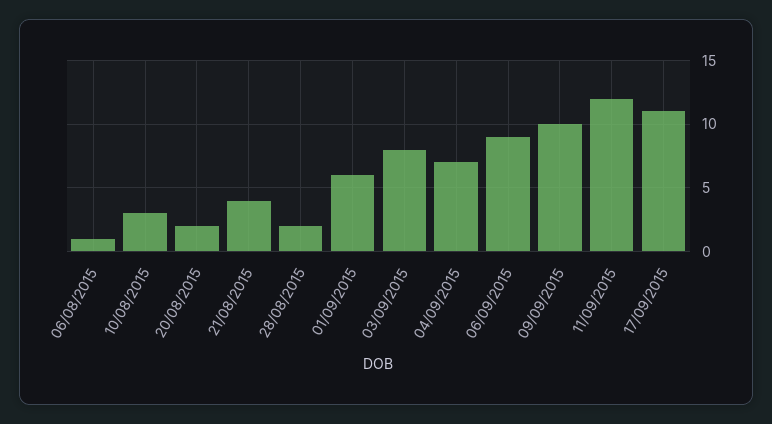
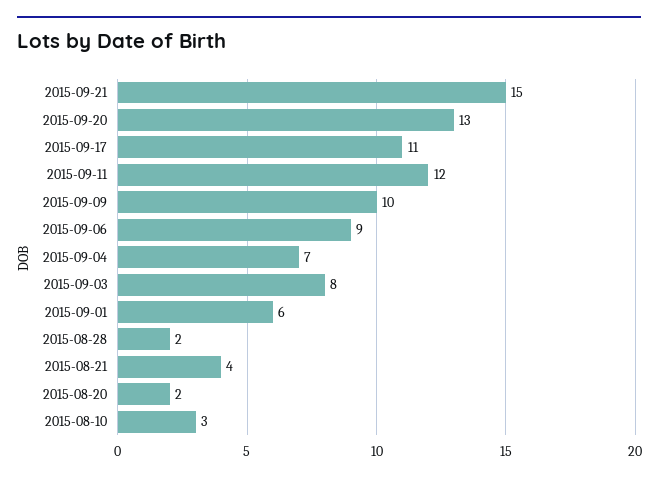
06/08/2015: 1 -> none
2015-09-21: none -> 15
2015-09-20: none -> 13

